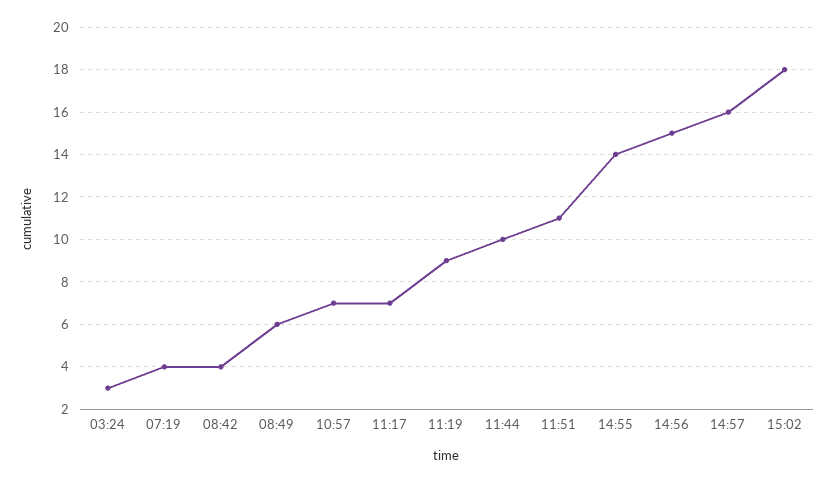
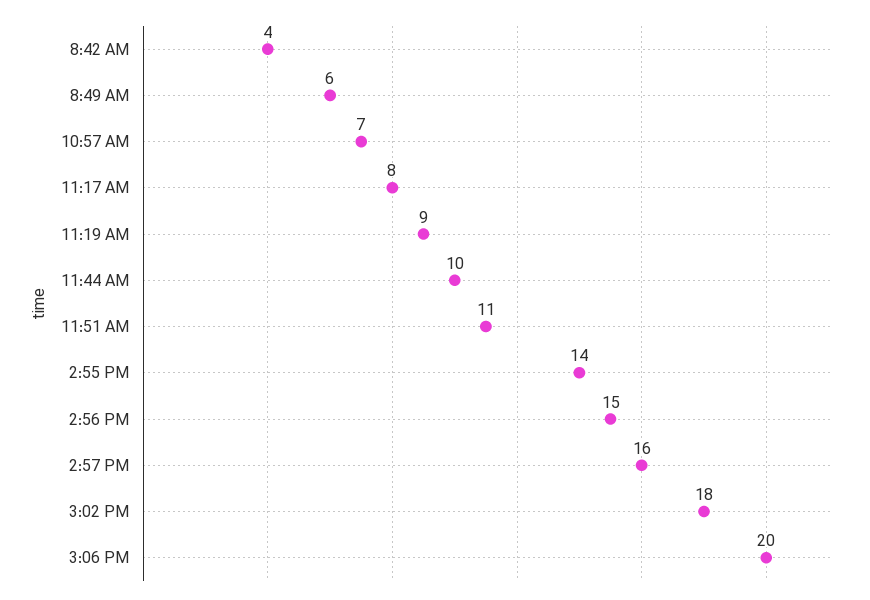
03:24: 3 -> none
07:19: 4 -> none
11:17: 7 -> 8
3:06 PM: none -> 20

